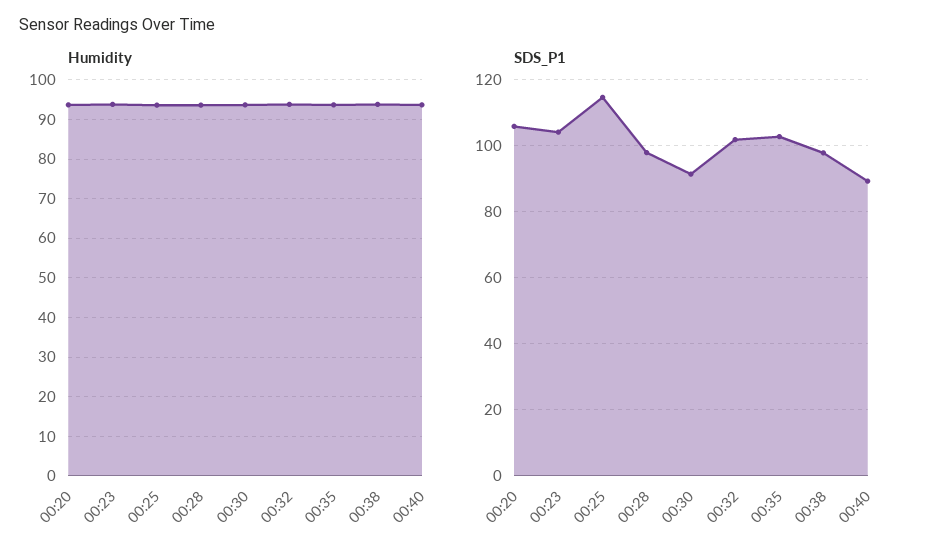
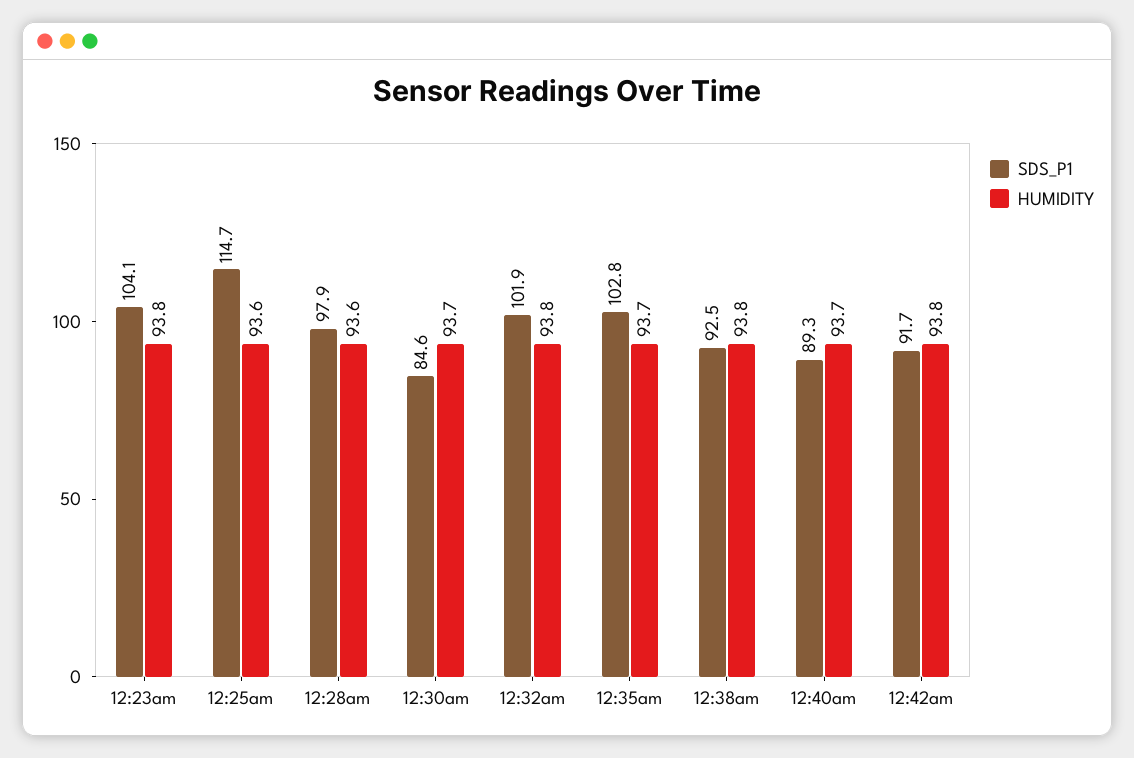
Humidity, 00:20: 94 -> none
SDS_P1, 00:20: 106 -> none
SDS_P1, 00:30: 92 -> 84.6
SDS_P1, 00:38: 98 -> 92.5
SDS_P1, 12:42am: none -> 91.7
Humidity, 12:42am: none -> 93.8

